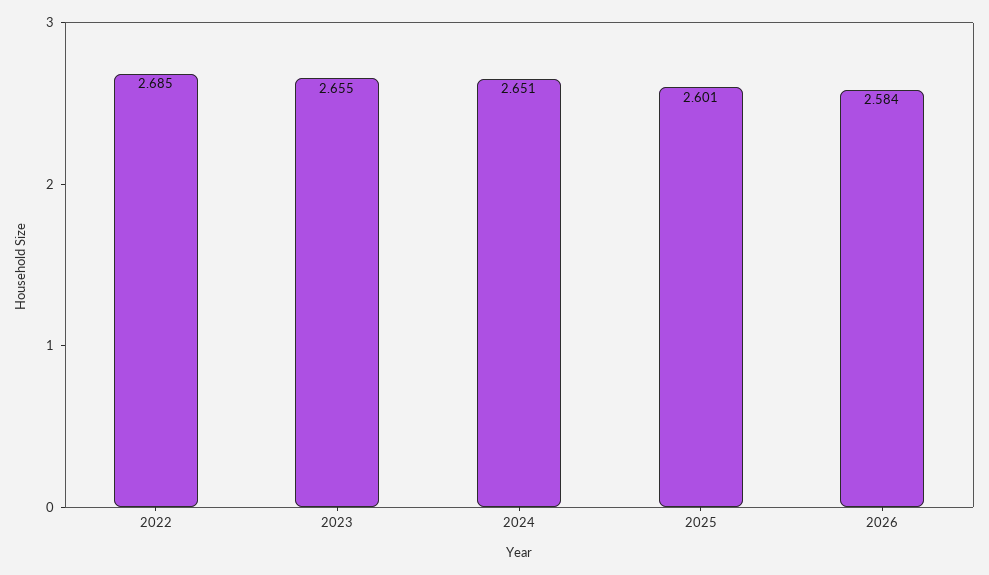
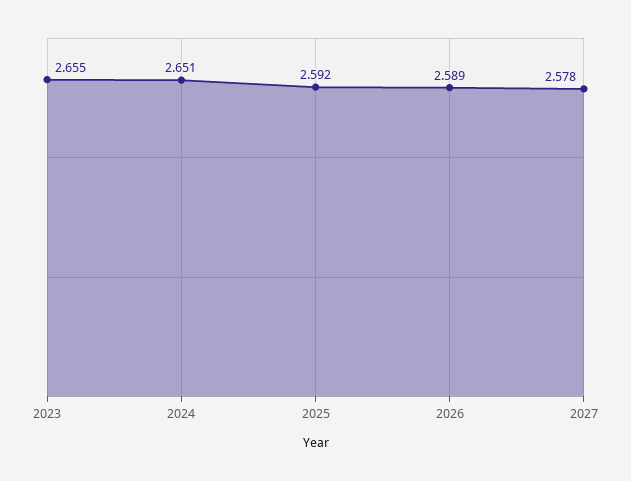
2022: 2.685 -> none
2025: 2.601 -> 2.592
2026: 2.584 -> 2.589
2027: none -> 2.578

